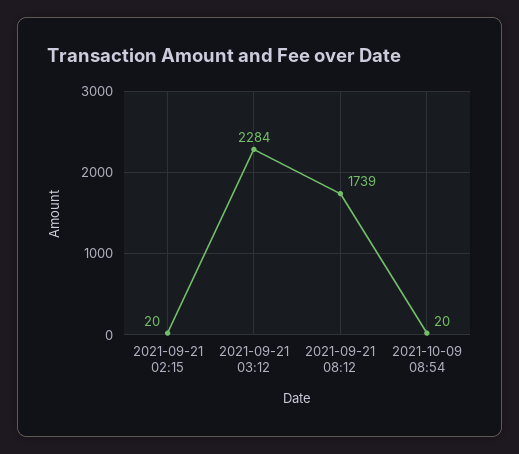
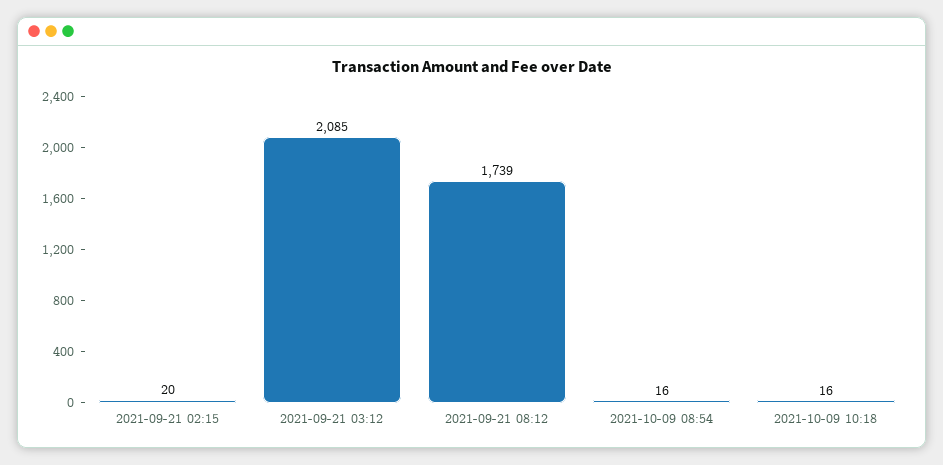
2021-09-21 03:12: 2284 -> 2085
2021-10-09 08:54: 20 -> 16
2021-10-09 10:18: none -> 16

